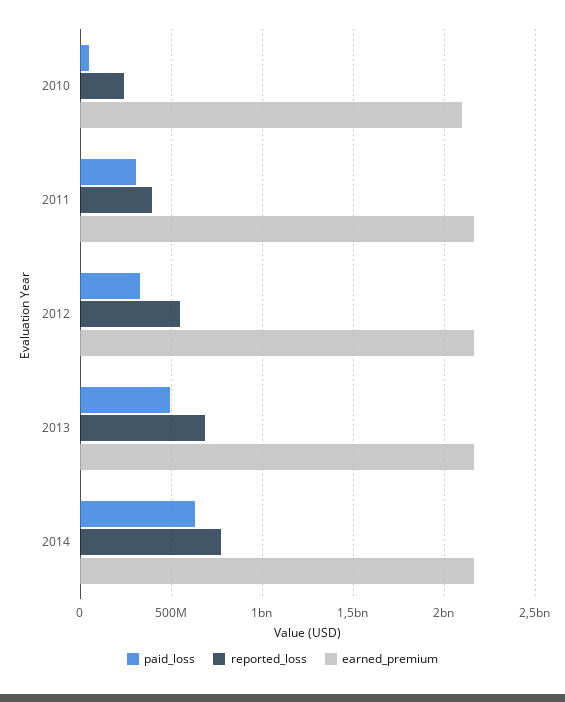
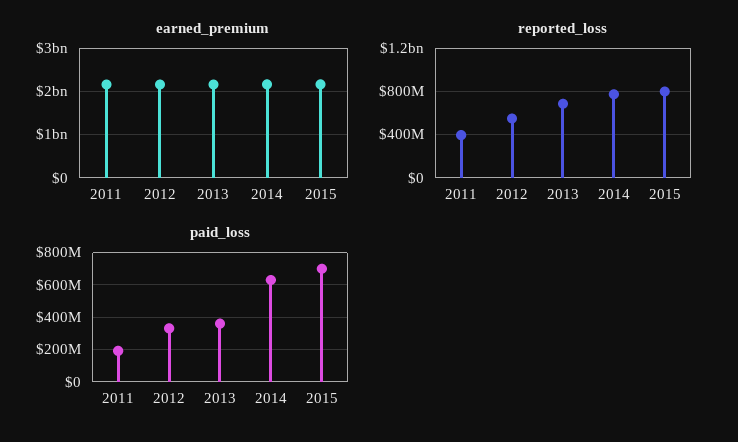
paid_loss, 2010: 50000000 -> none
reported_loss, 2010: 250000000 -> none
earned_premium, 2010: 2100000000 -> none
paid_loss, 2011: 300000000 -> 200000000
paid_loss, 2013: 500000000 -> 350000000
earned_premium, 2015: none -> 2200000000
reported_loss, 2015: none -> 800000000
paid_loss, 2015: none -> 700000000

